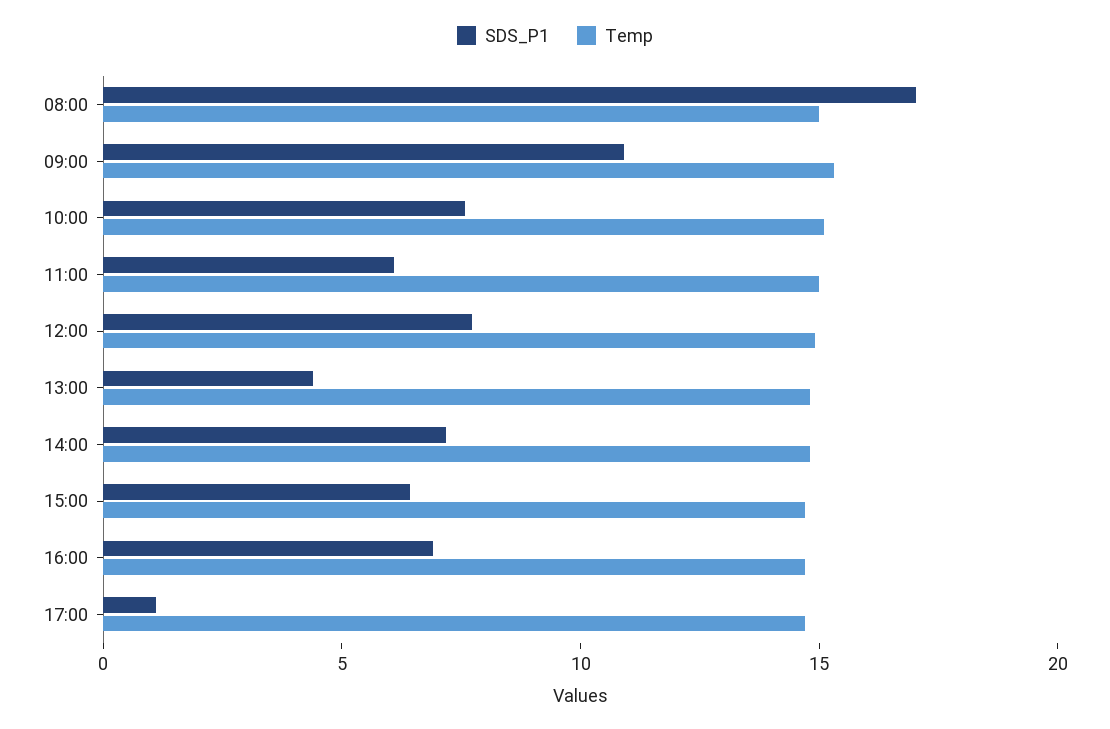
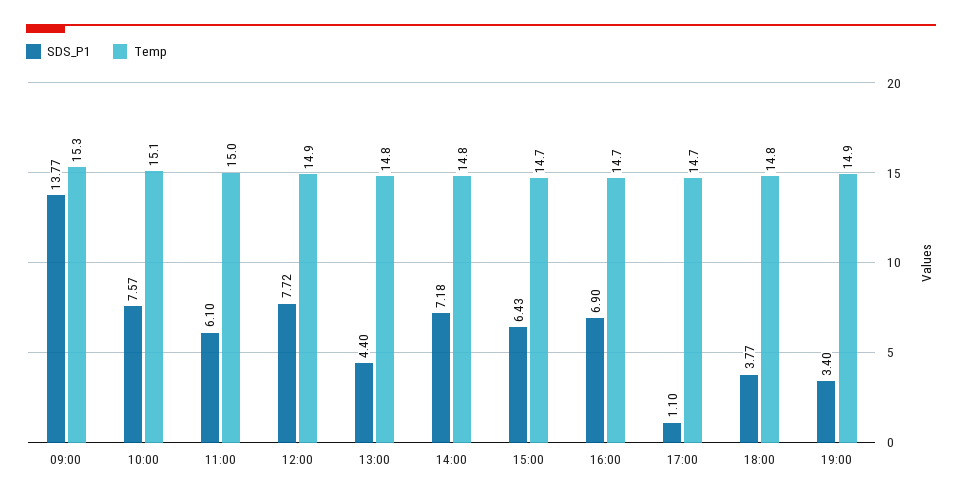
SDS_P1, 08:00: 17 -> none
Temp, 08:00: 15 -> none
SDS_P1, 09:00: 11 -> 13.77
SDS_P1, 18:00: none -> 3.77
Temp, 18:00: none -> 14.8
SDS_P1, 19:00: none -> 3.4
Temp, 19:00: none -> 14.9

